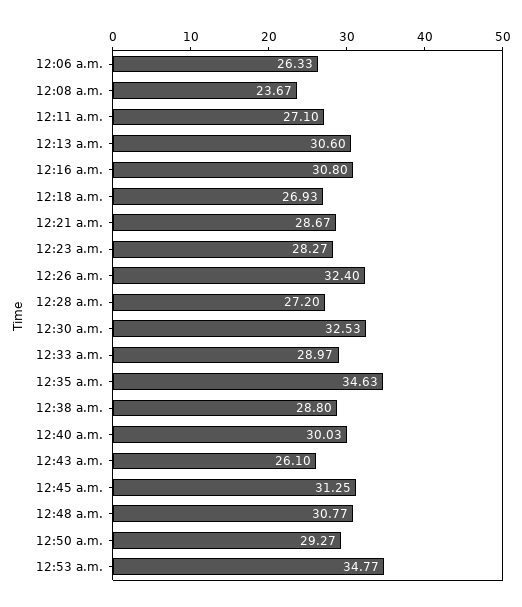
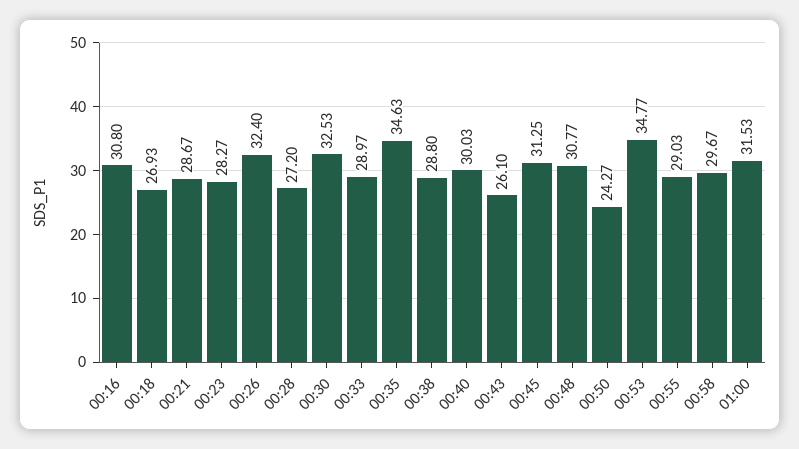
12:06 a.m.: 26.33 -> none
12:08 a.m.: 23.67 -> none
12:11 a.m.: 27.1 -> none
12:13 a.m.: 30.6 -> none
12:50 a.m.: 29.27 -> 24.27
00:55: none -> 29.03
00:58: none -> 29.67
01:00: none -> 31.53

